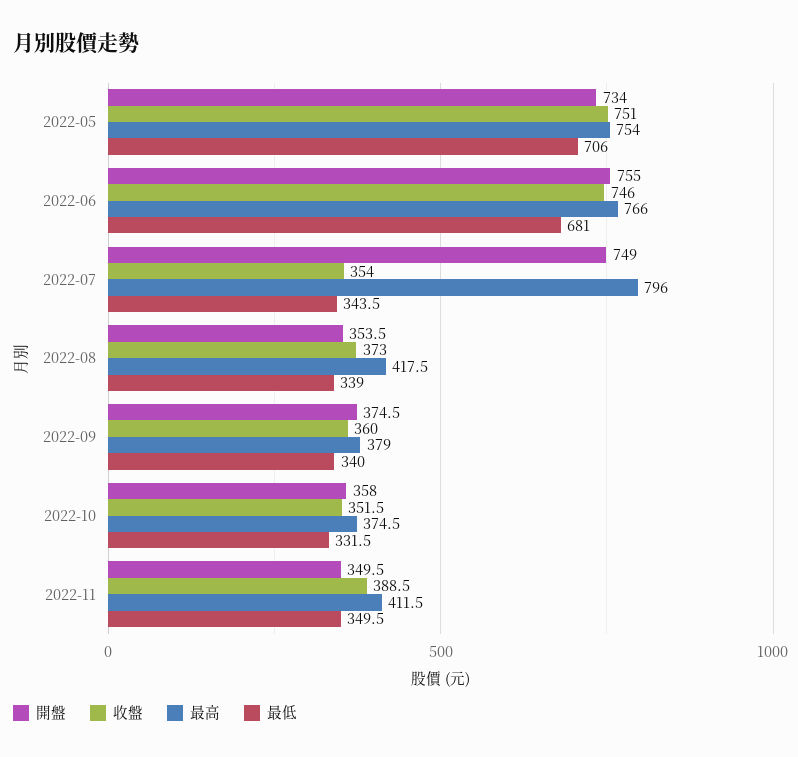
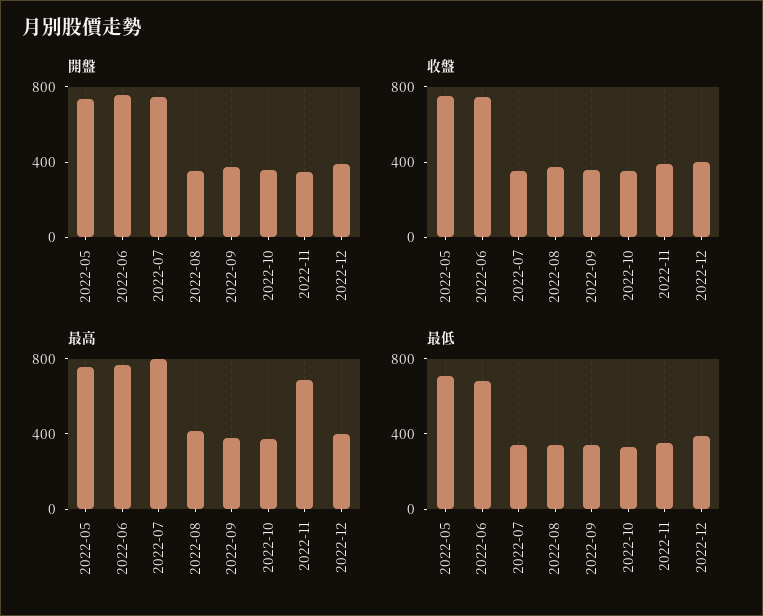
最高, 2022-11: 411.5 -> 700
開盤, 2022-12: none -> 400
收盤, 2022-12: none -> 400
最高, 2022-12: none -> 400
最低, 2022-12: none -> 400

